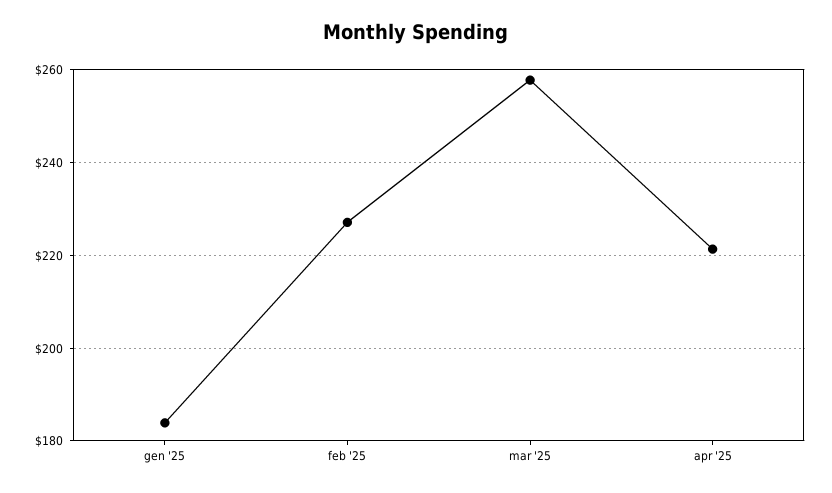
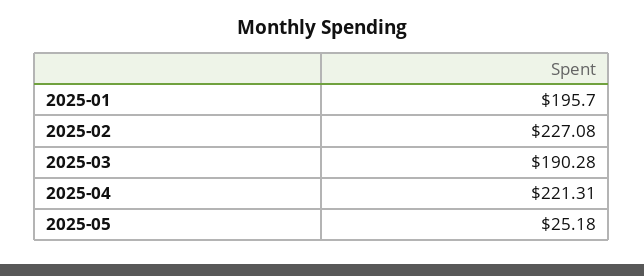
gen '25: 184 -> 195.7
mar '25: 258 -> 190.28
2025-05: none -> 25.18

